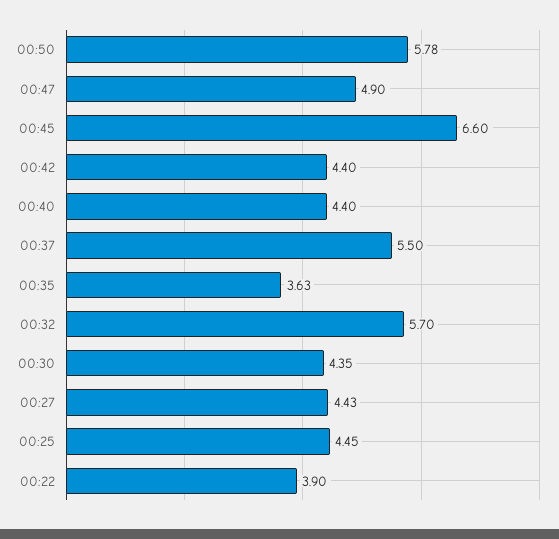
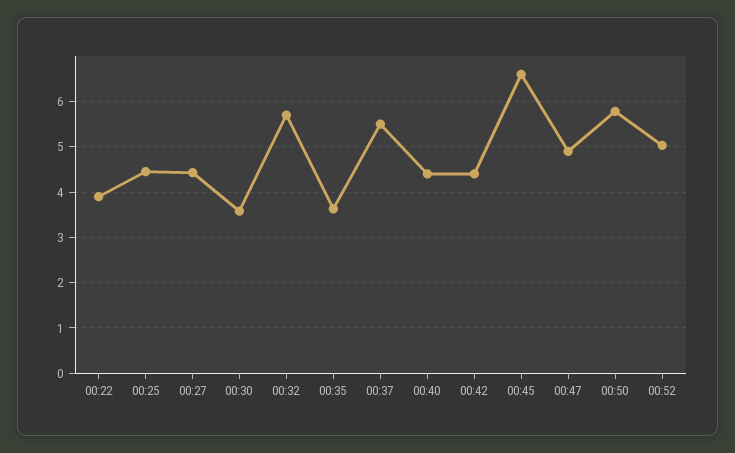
00:30: 4.35 -> 3.6
00:52: none -> 5

